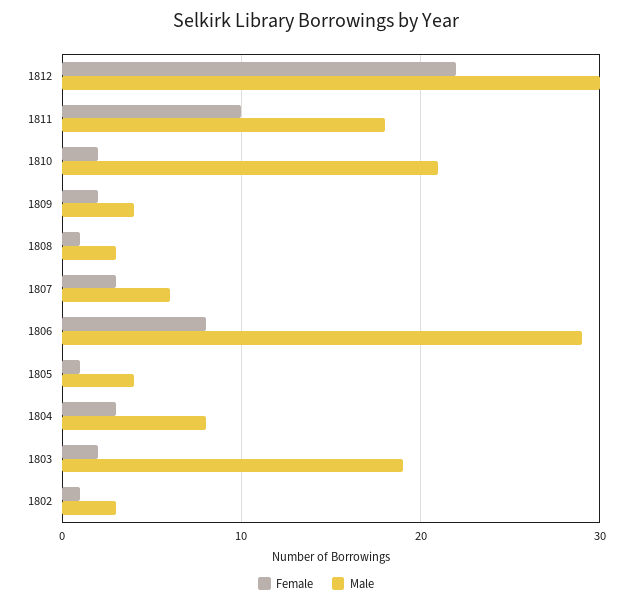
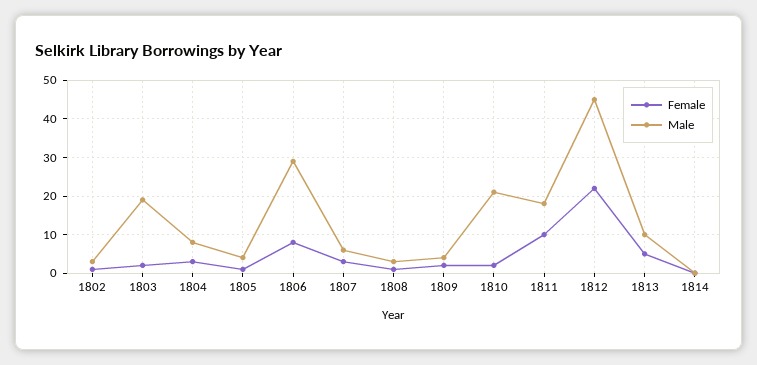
Male, 1812: 30 -> 45
Female, 1813: none -> 5
Male, 1813: none -> 10
Female, 1814: none -> 0
Male, 1814: none -> 0

